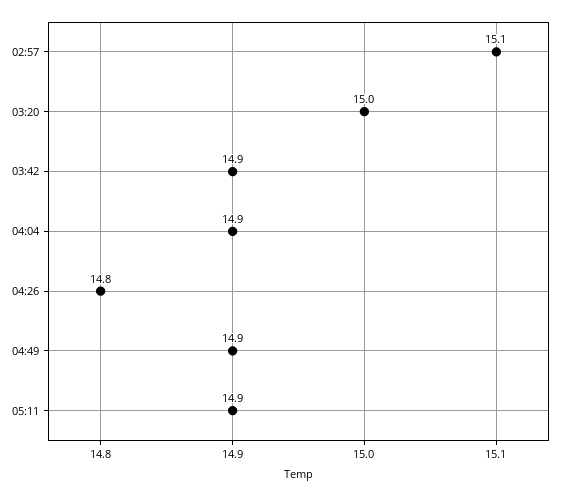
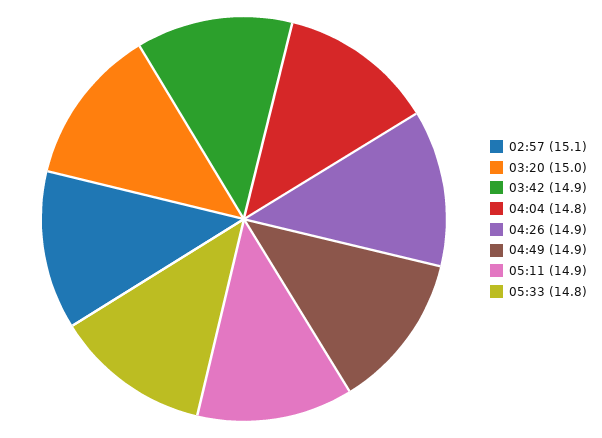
04:04: 14.9 -> 14.8
04:26: 14.8 -> 14.9
05:33: none -> 14.8

